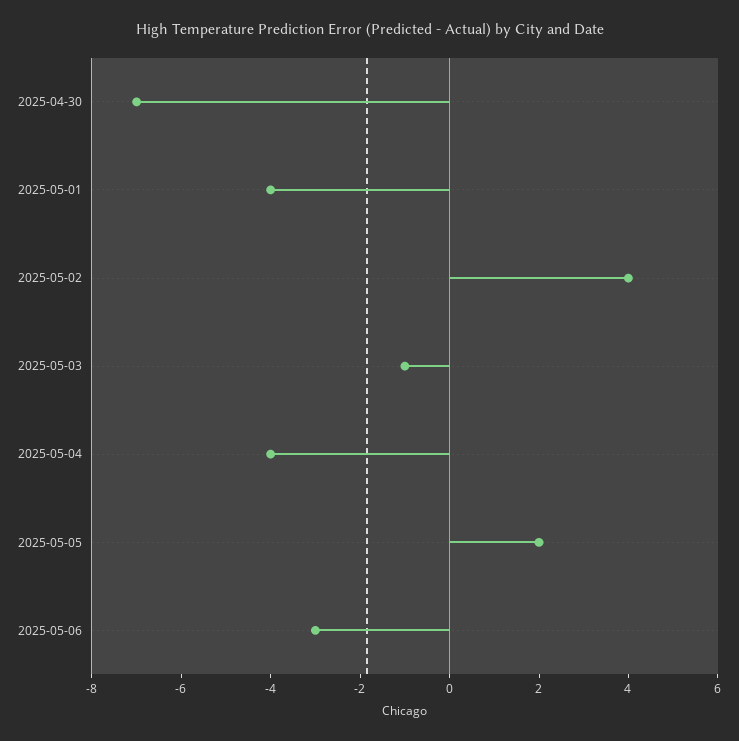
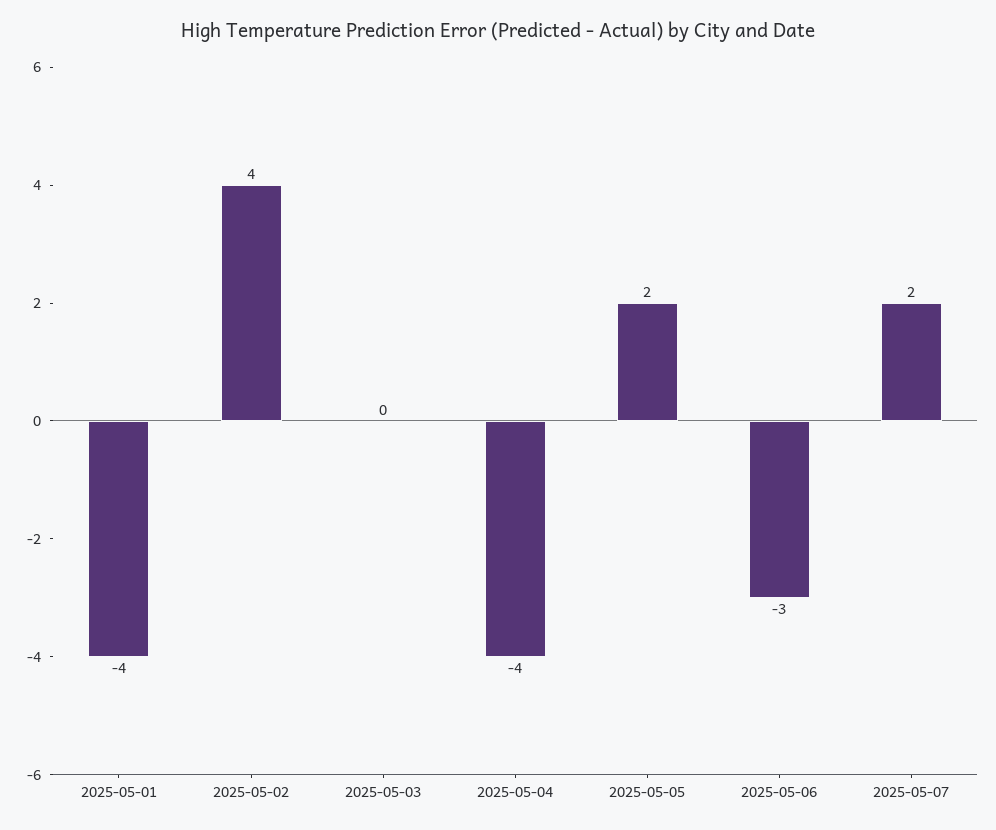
2025-04-30: -7 -> none
2025-05-03: -1 -> 0
2025-05-07: none -> 2

